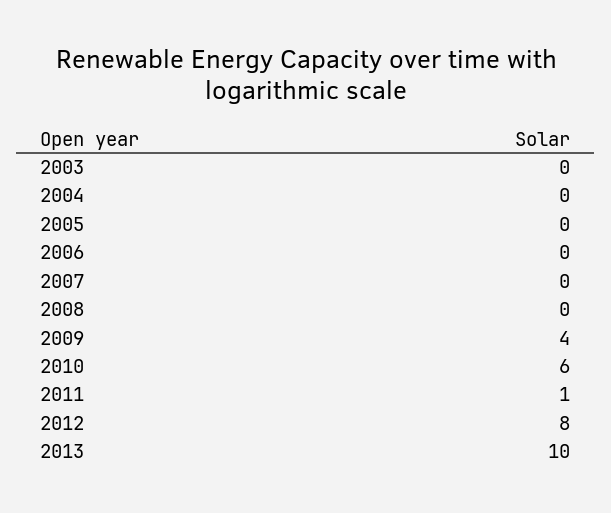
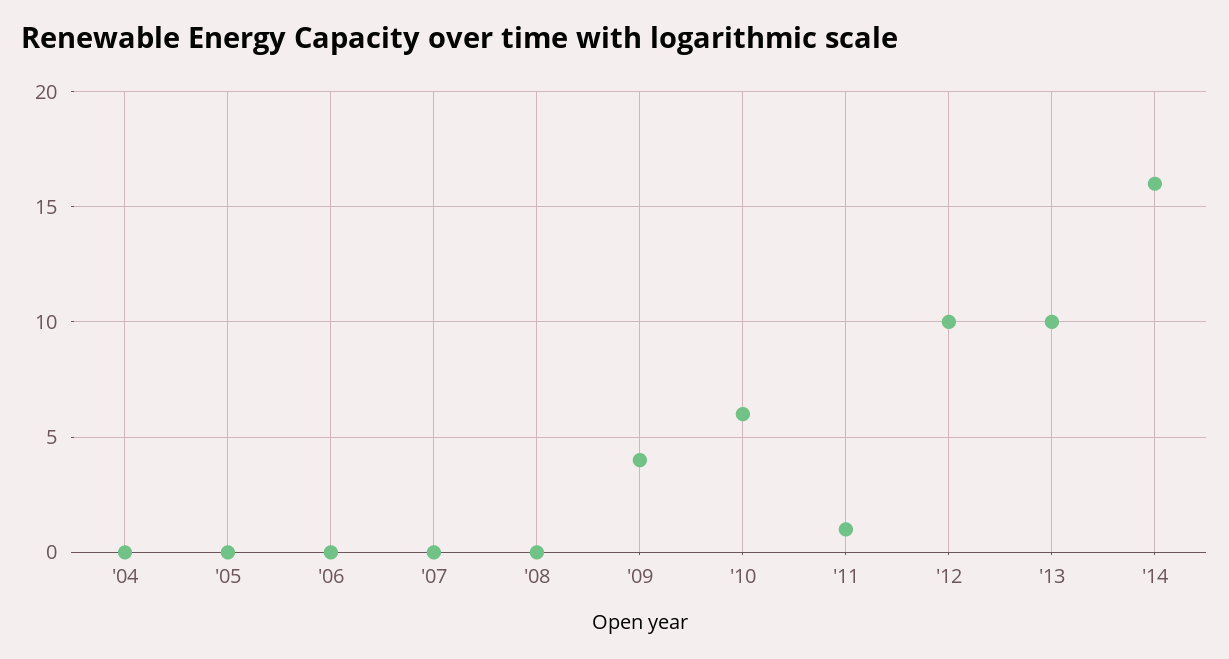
2003: 0 -> none
2012: 8 -> 10
'14: none -> 16

